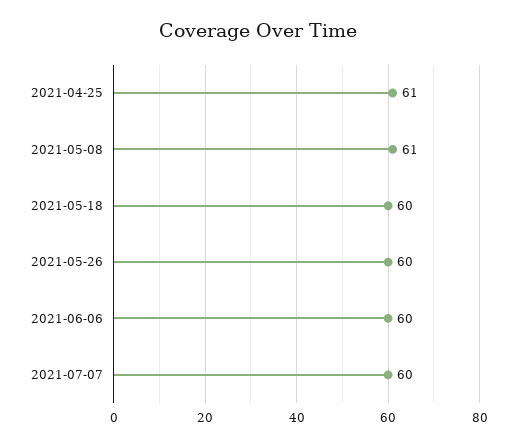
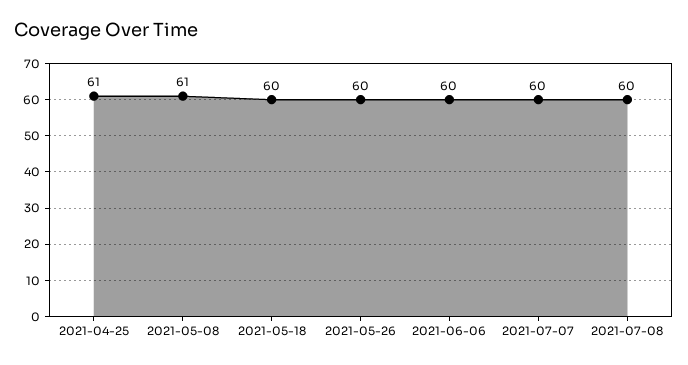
2021-07-08: none -> 60

